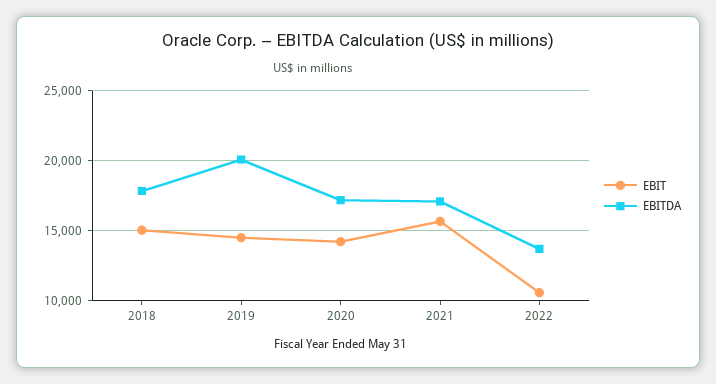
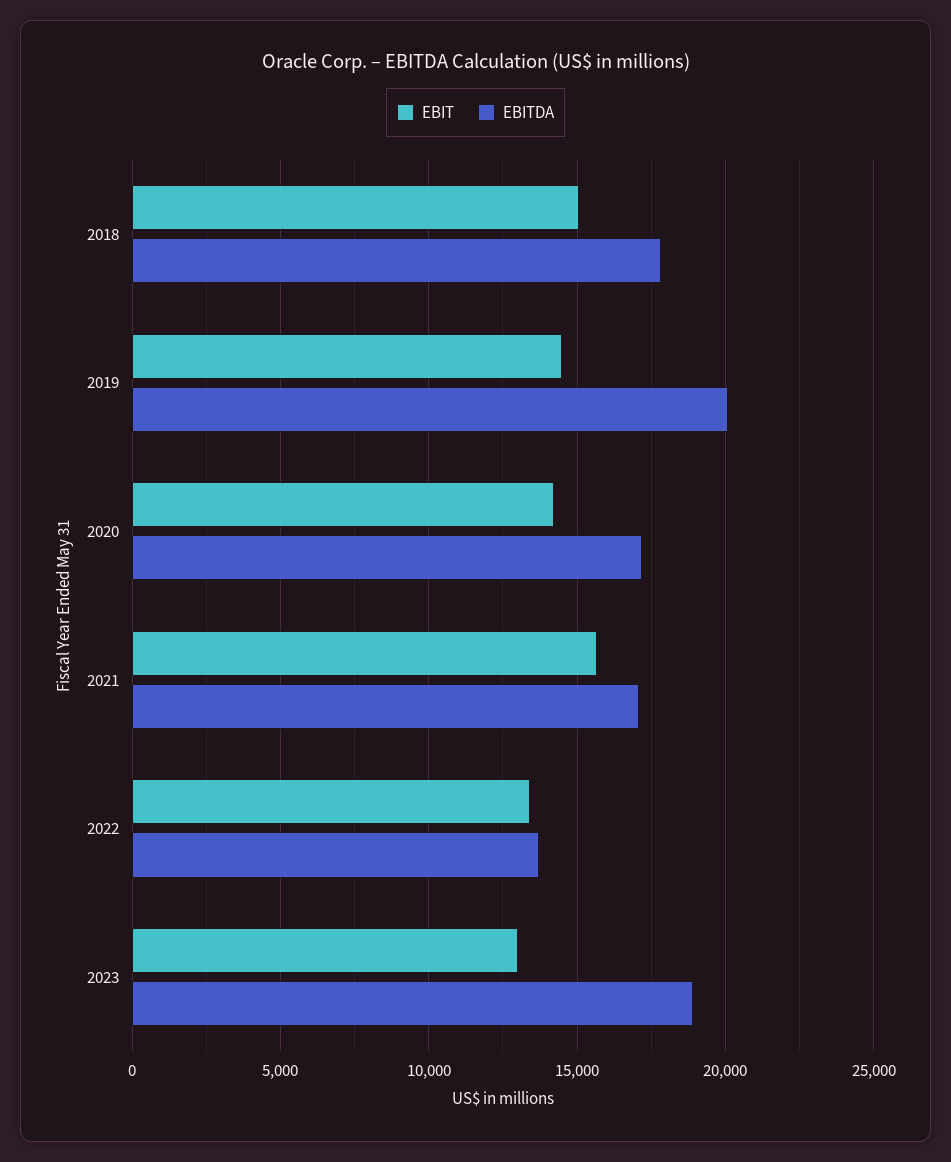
EBIT, 2022: 10500 -> 13500
EBIT, 2023: none -> 13000
EBITDA, 2023: none -> 19000

